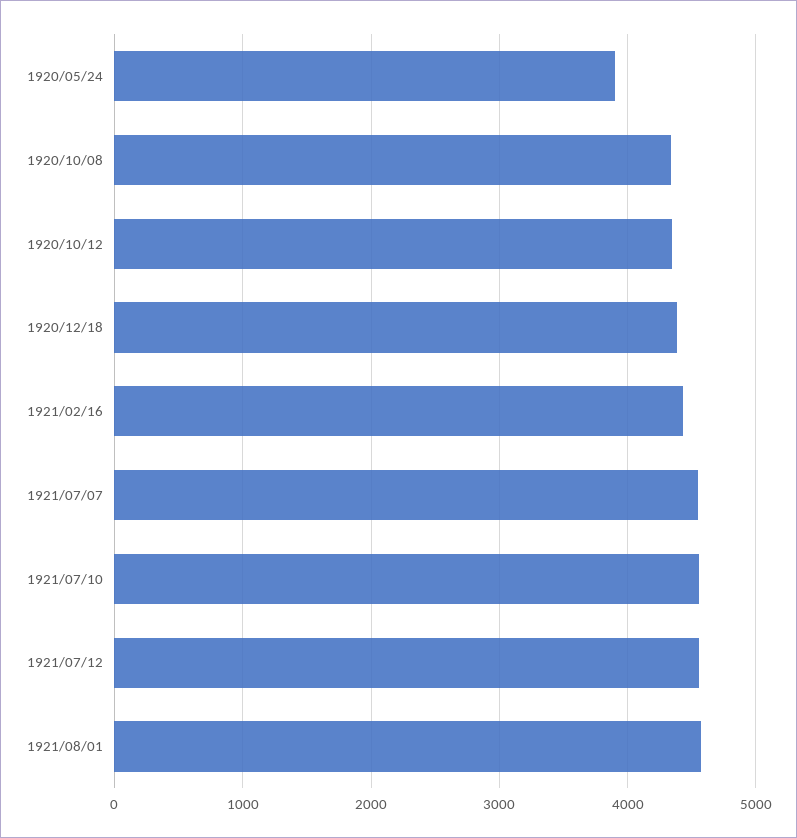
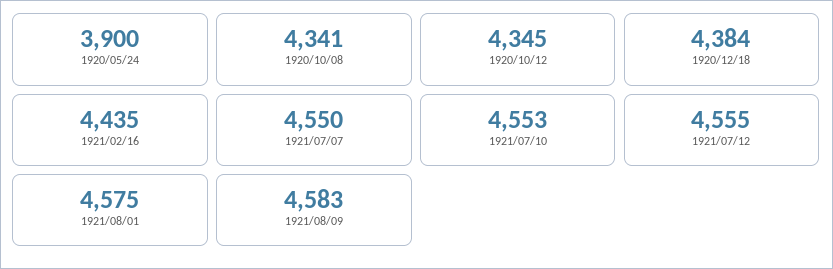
1921/08/09: none -> 4583

